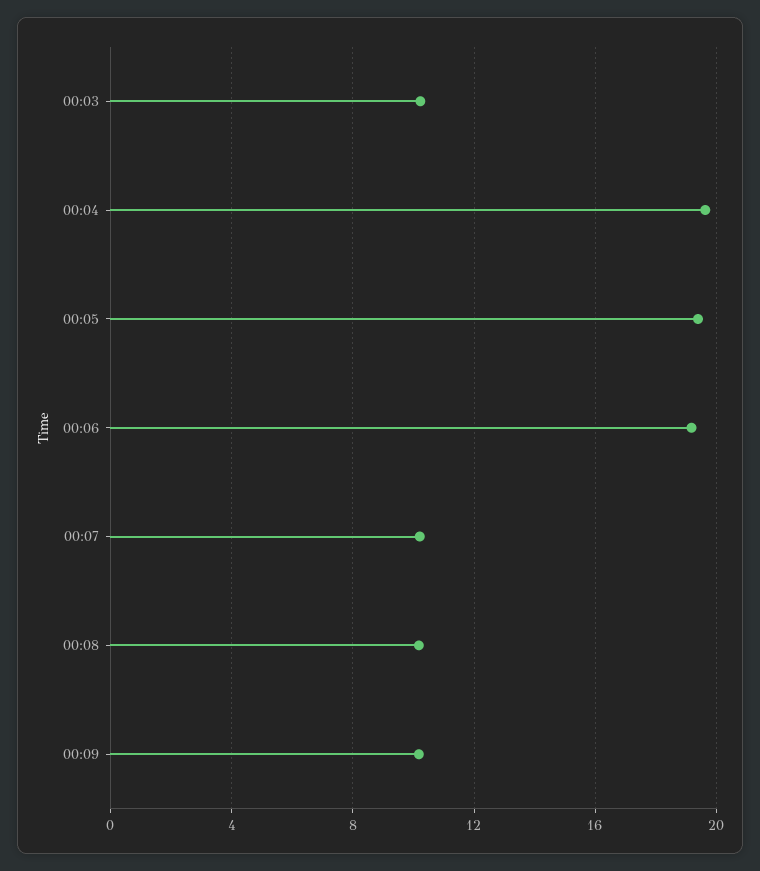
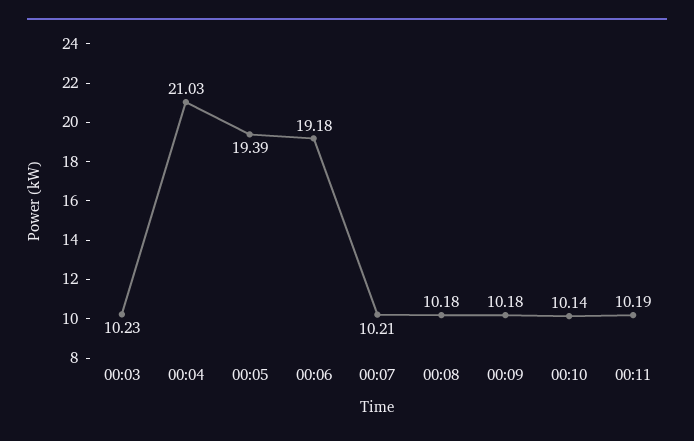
00:04: 19.5 -> 21.03
00:10: none -> 10.14
00:11: none -> 10.19

